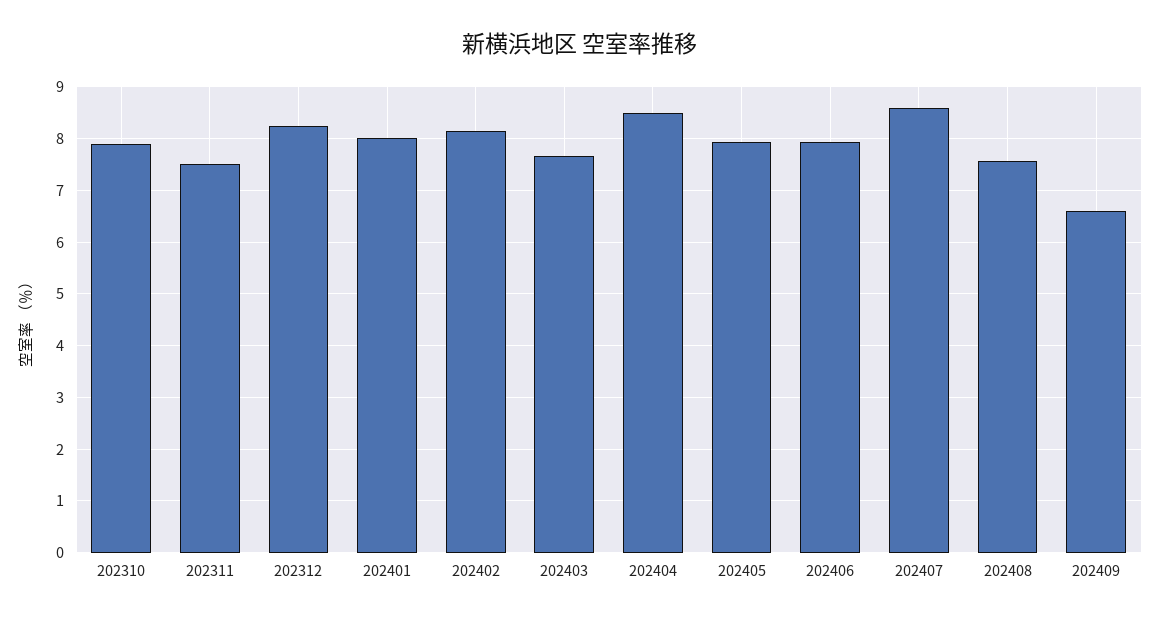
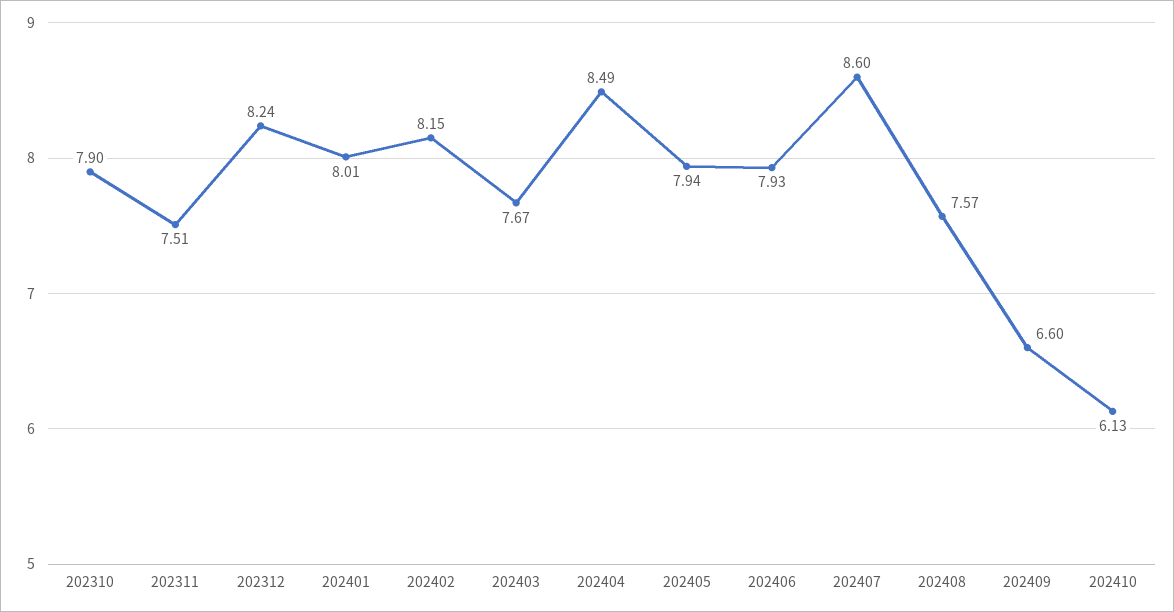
202410: none -> 6.13

